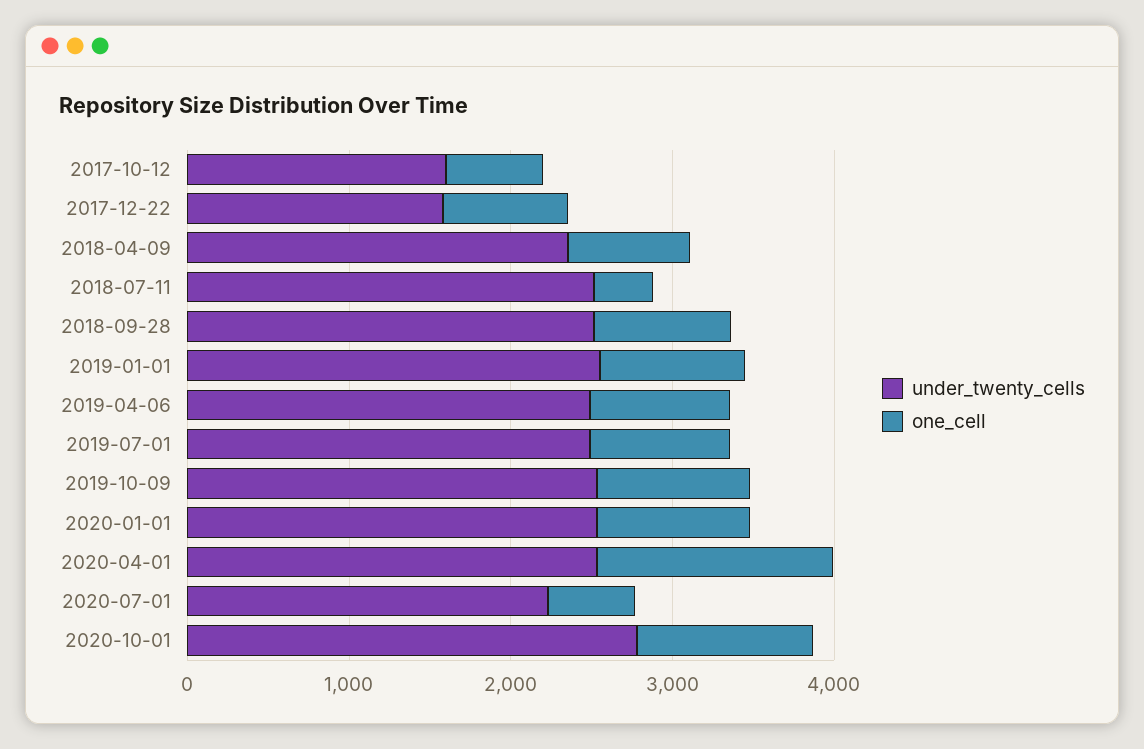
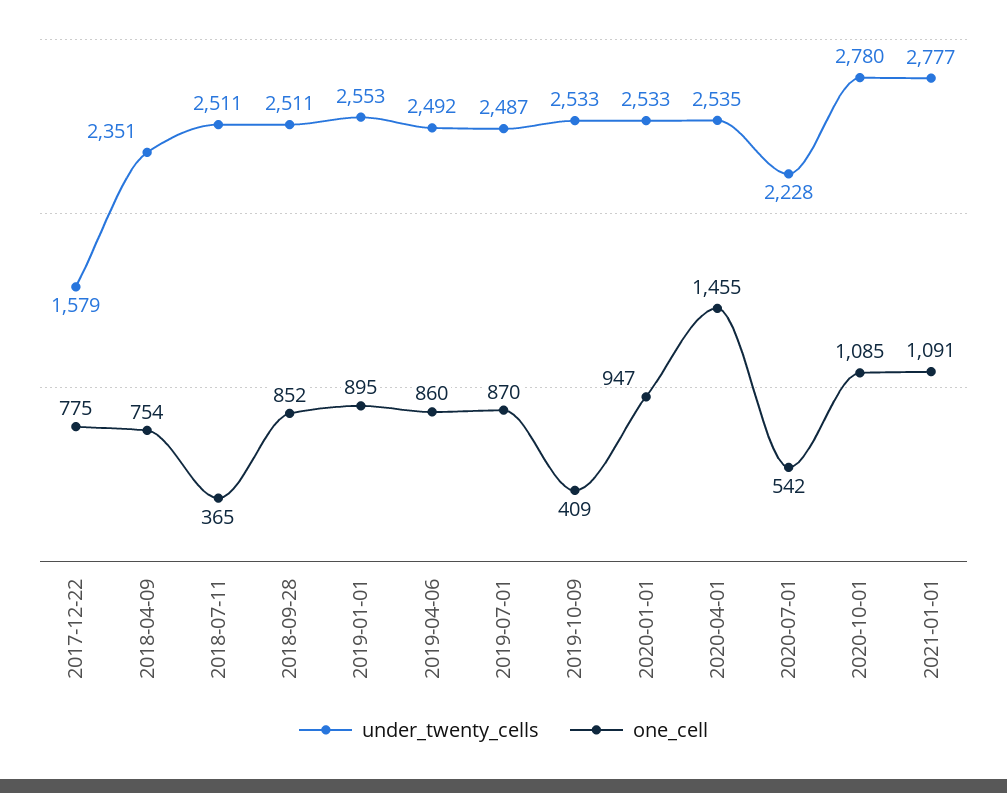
under_twenty_cells, 2017-10-12: 1600 -> none
one_cell, 2017-10-12: 600 -> none
one_cell, 2019-10-09: 1000 -> 409
under_twenty_cells, 2021-01-01: none -> 2777
one_cell, 2021-01-01: none -> 1091

